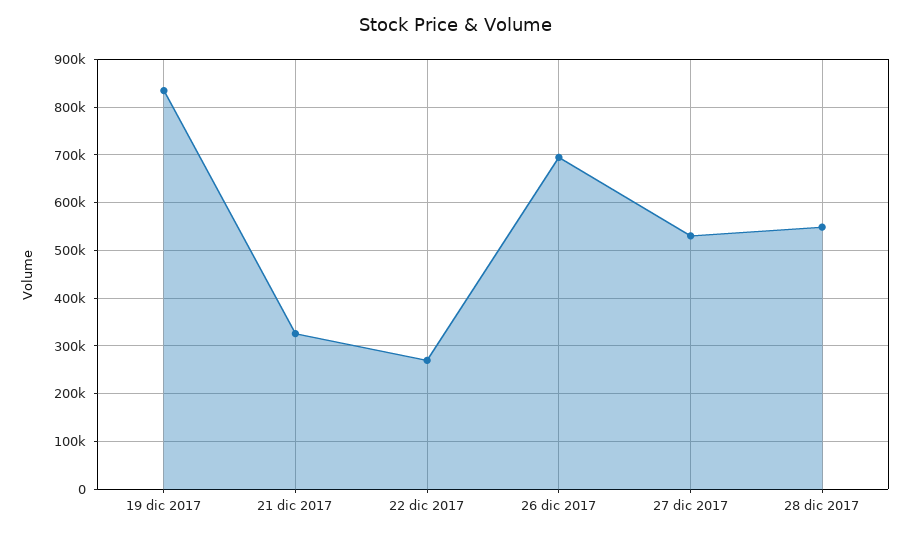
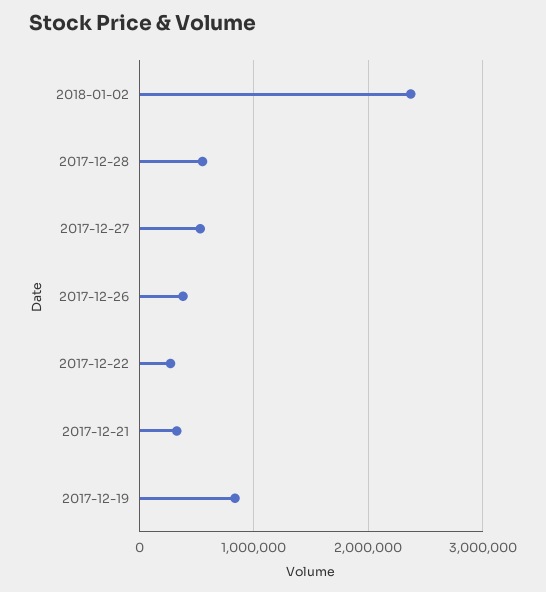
26 dic 2017: 700000 -> 400000
2018-01-02: none -> 2400000

